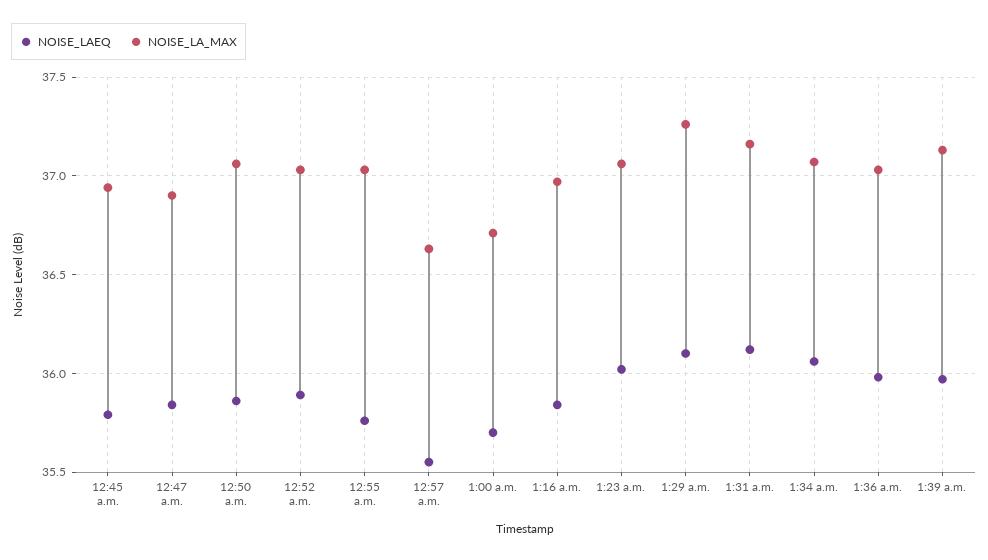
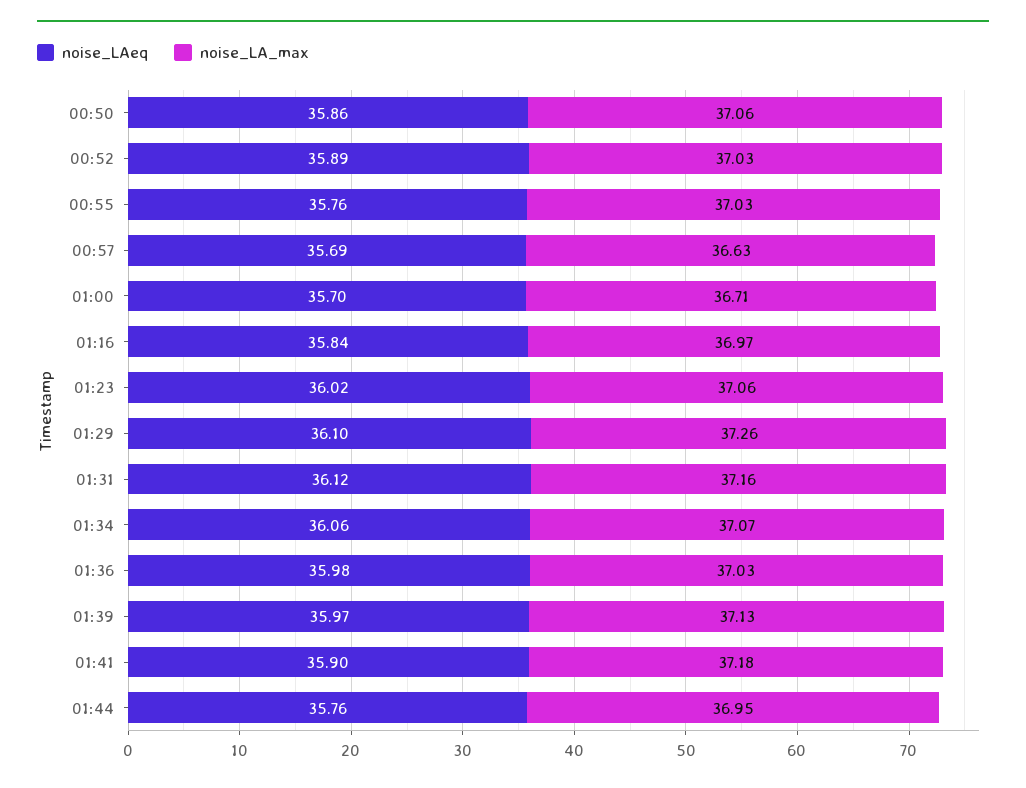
NOISE_LAEQ, 12:45 a.m.: 35.8 -> none
NOISE_LA_MAX, 12:45 a.m.: 36.95 -> none
NOISE_LAEQ, 12:47 a.m.: 35.85 -> none
NOISE_LA_MAX, 12:47 a.m.: 36.9 -> none
NOISE_LAEQ, 12:57 a.m.: 35.55 -> 35.69
NOISE_LAEQ, 01:41: none -> 35.9
NOISE_LA_MAX, 01:41: none -> 37.18
NOISE_LAEQ, 01:44: none -> 35.76
NOISE_LA_MAX, 01:44: none -> 36.95

